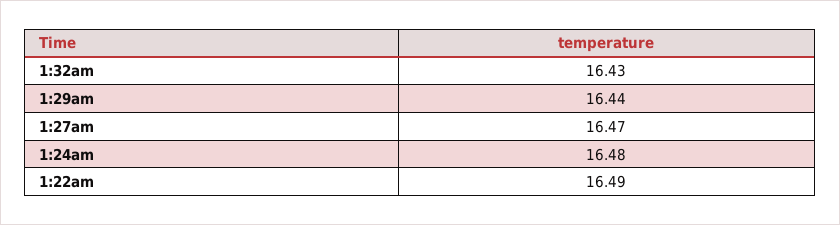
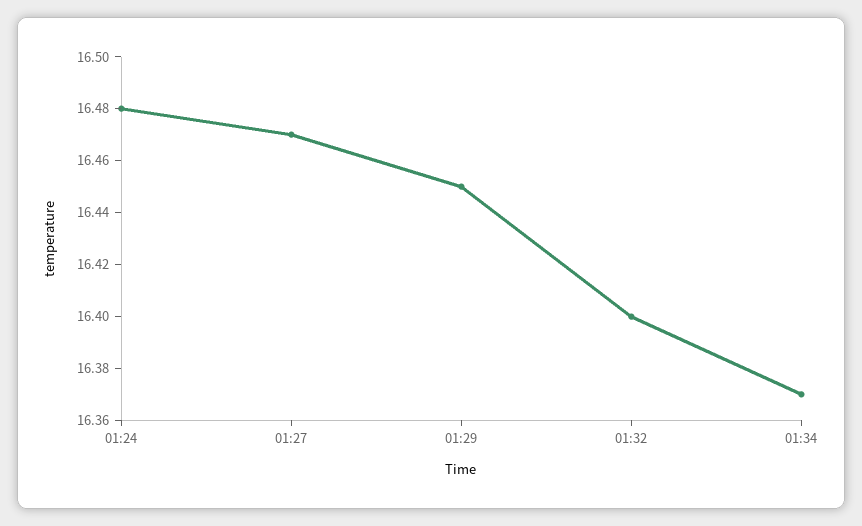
1:32am: 16.43 -> 16.4
1:29am: 16.44 -> 16.45
1:22am: 16.49 -> none
01:34: none -> 16.37

